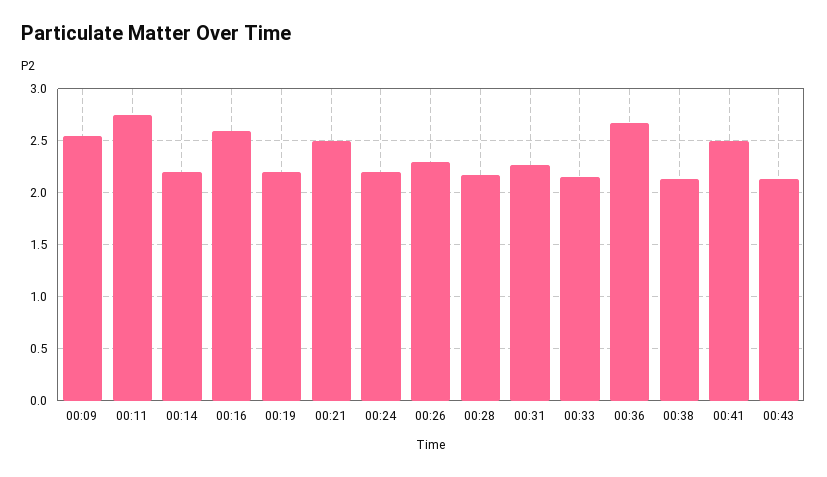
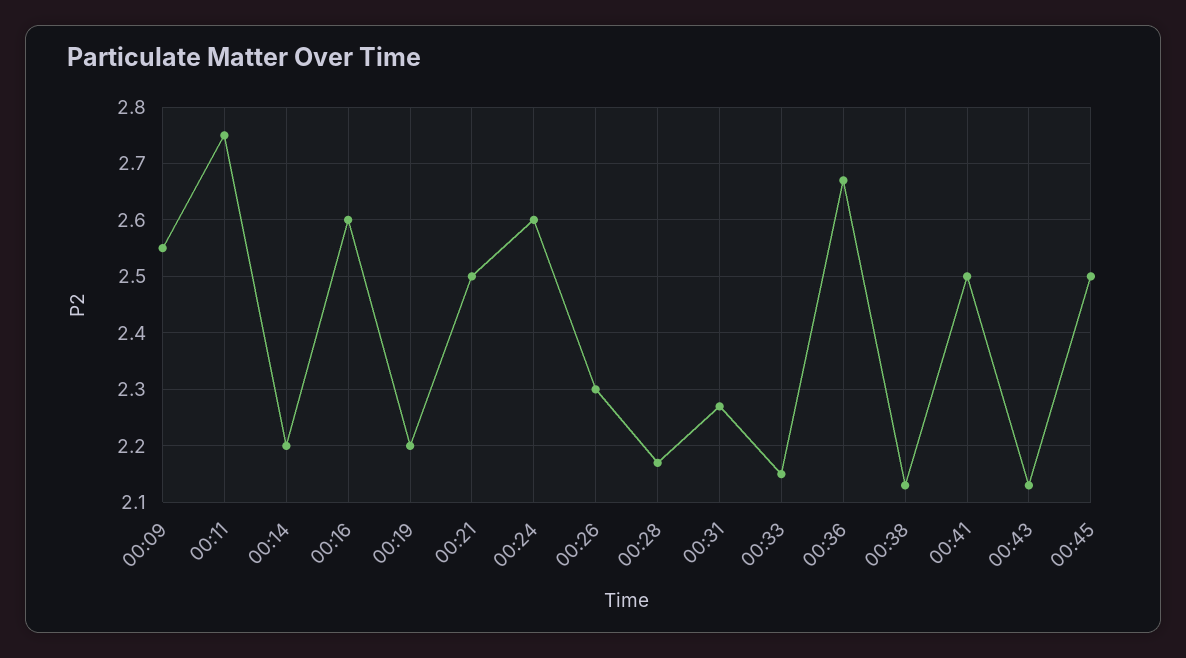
00:24: 2.2 -> 2.6
00:45: none -> 2.5

